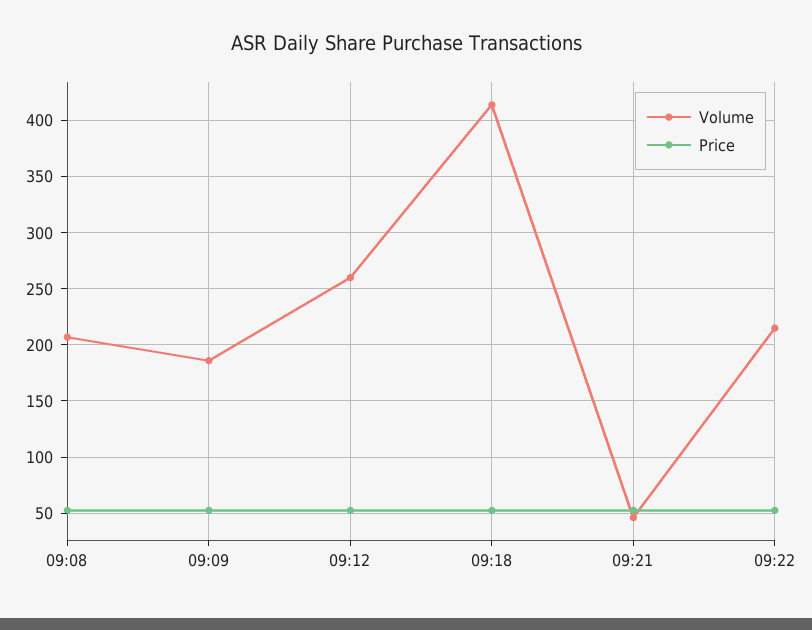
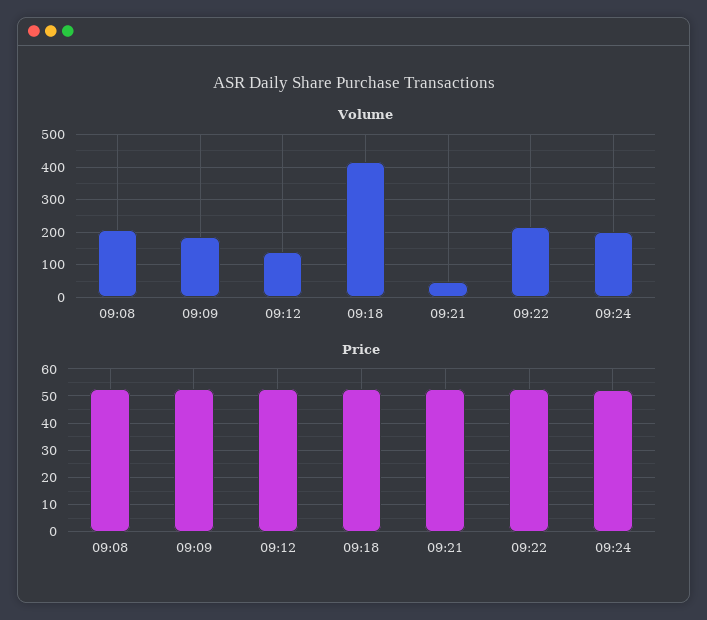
Volume, 09:12: 260 -> 140
Volume, 09:24: none -> 200
Price, 09:24: none -> 52.5

